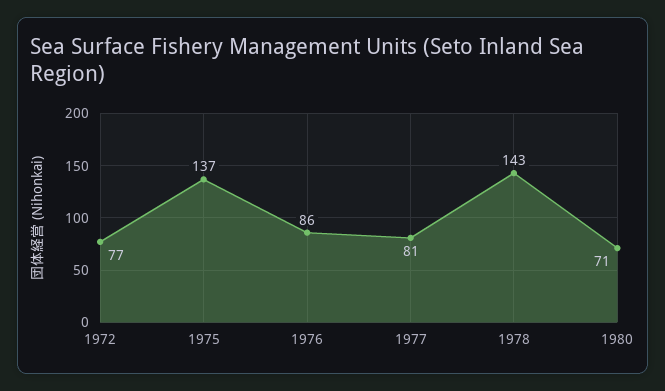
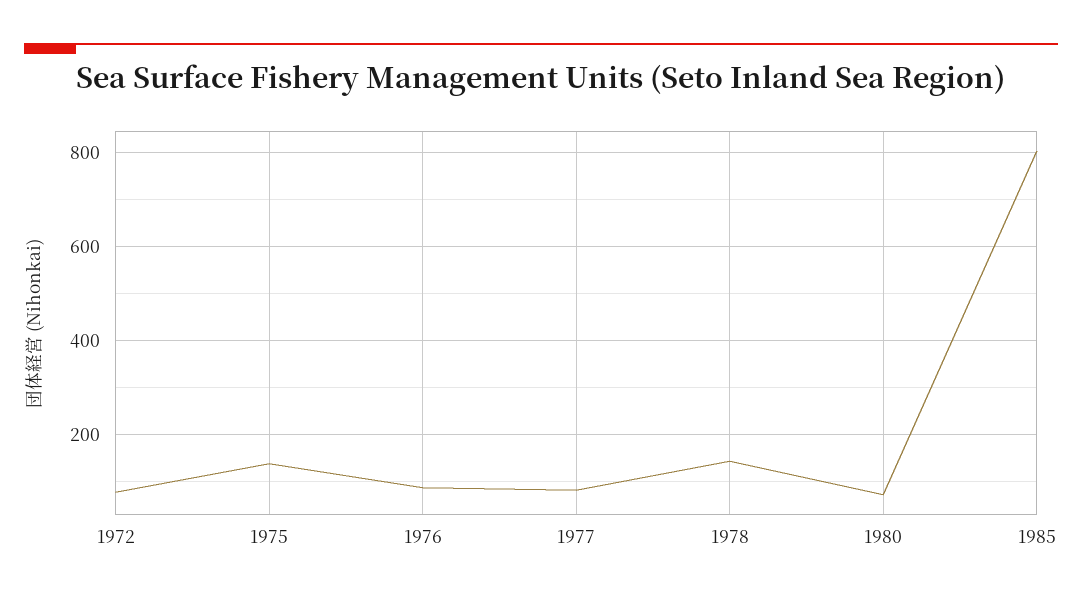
1985: none -> 800

